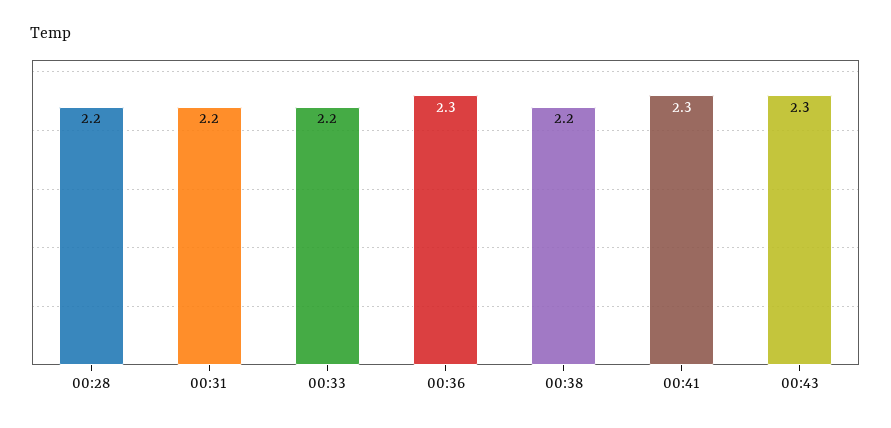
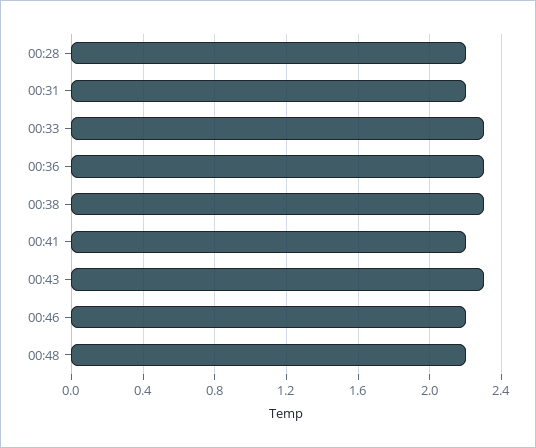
00:33: 2.2 -> 2.3
00:38: 2.2 -> 2.3
00:41: 2.3 -> 2.2
00:46: none -> 2.2
00:48: none -> 2.2

